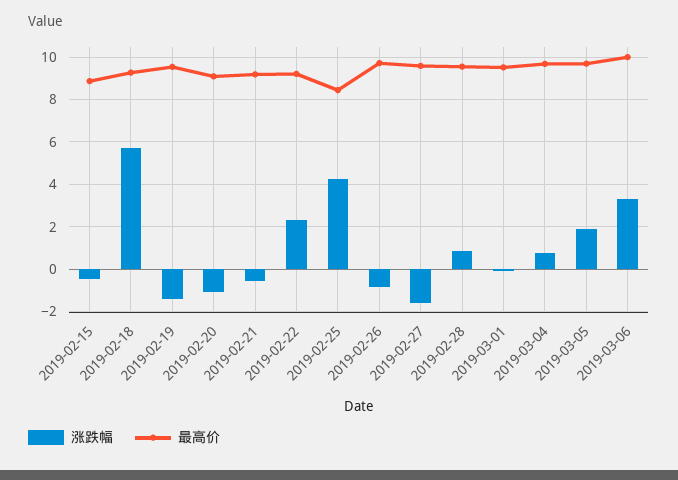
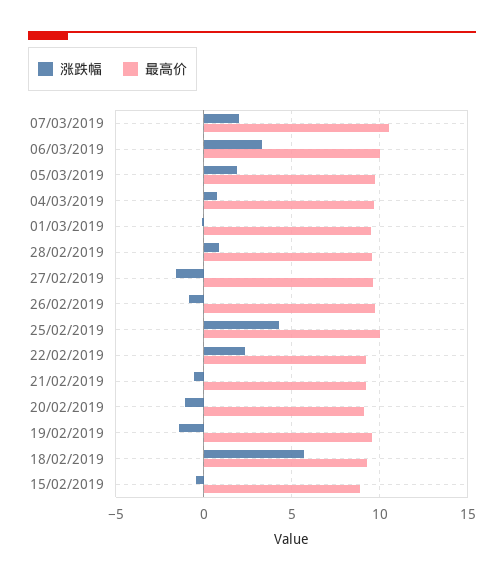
最高价, 2019-02-25: 8.5 -> 10
涨跌幅, 07/03/2019: none -> 2
最高价, 07/03/2019: none -> 10.5

